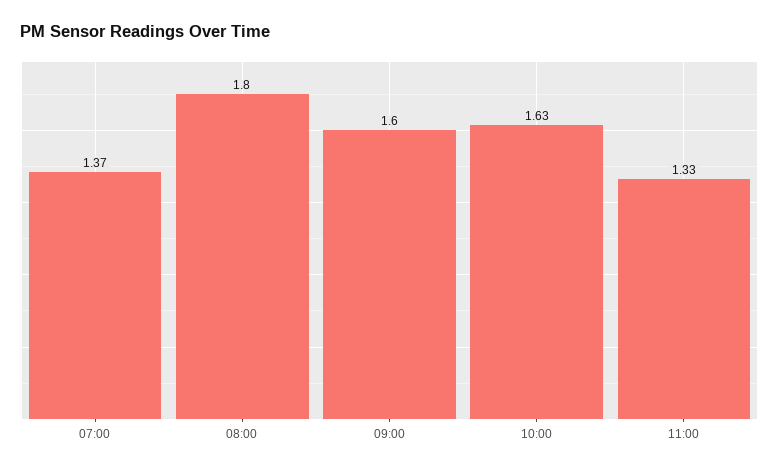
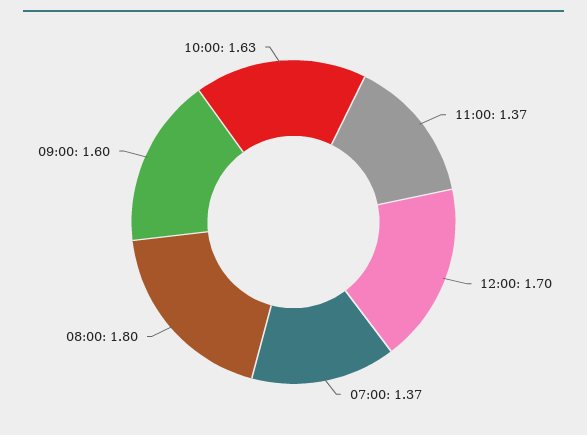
11:00: 1.33 -> 1.37
12:00: none -> 1.7

